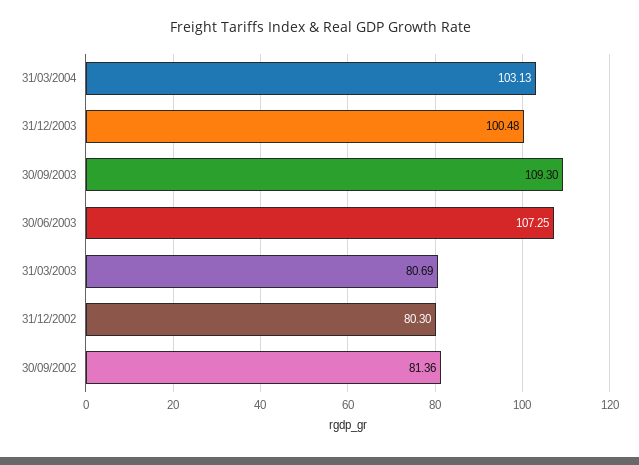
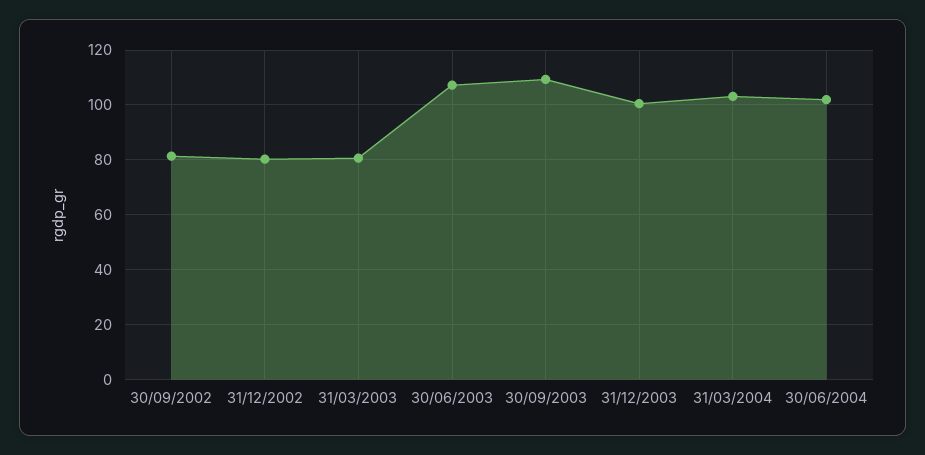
30/06/2004: none -> 102.5

